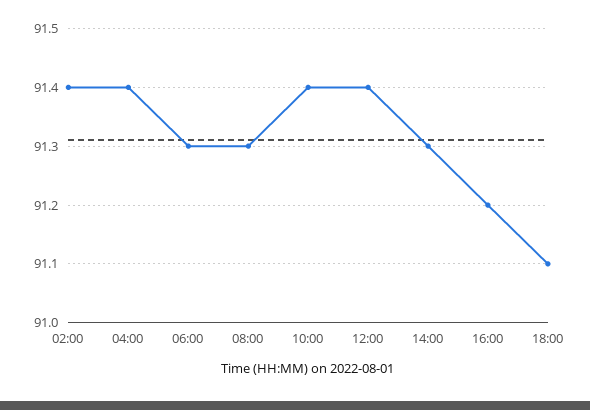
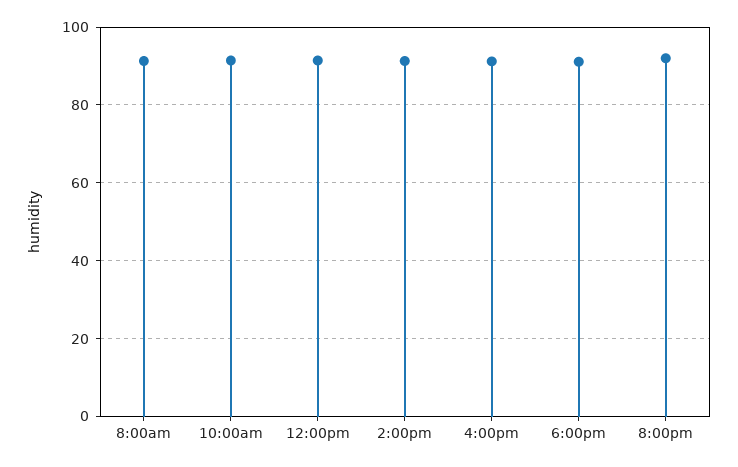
02:00: 91.4 -> none
04:00: 91.4 -> none
06:00: 91.3 -> none
8:00pm: none -> 92

